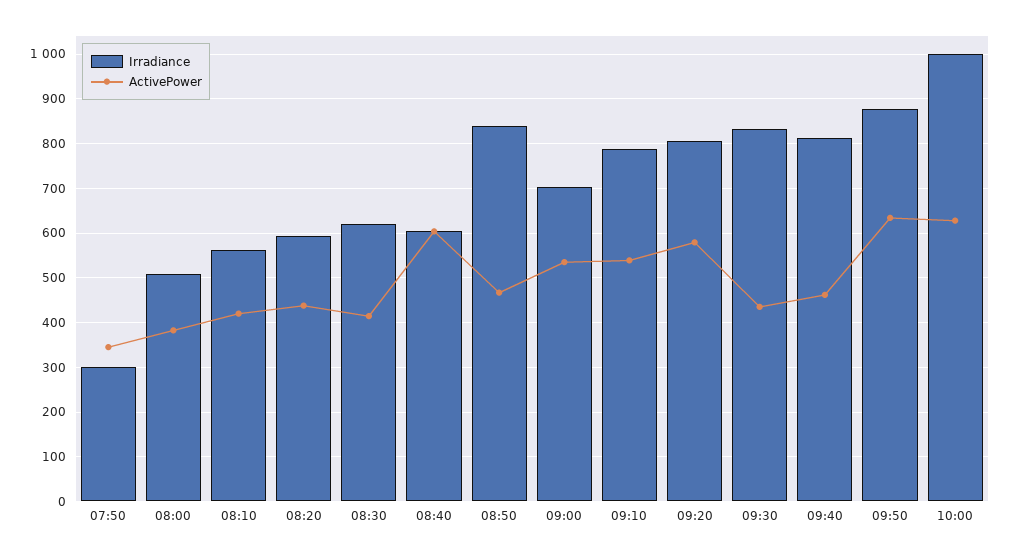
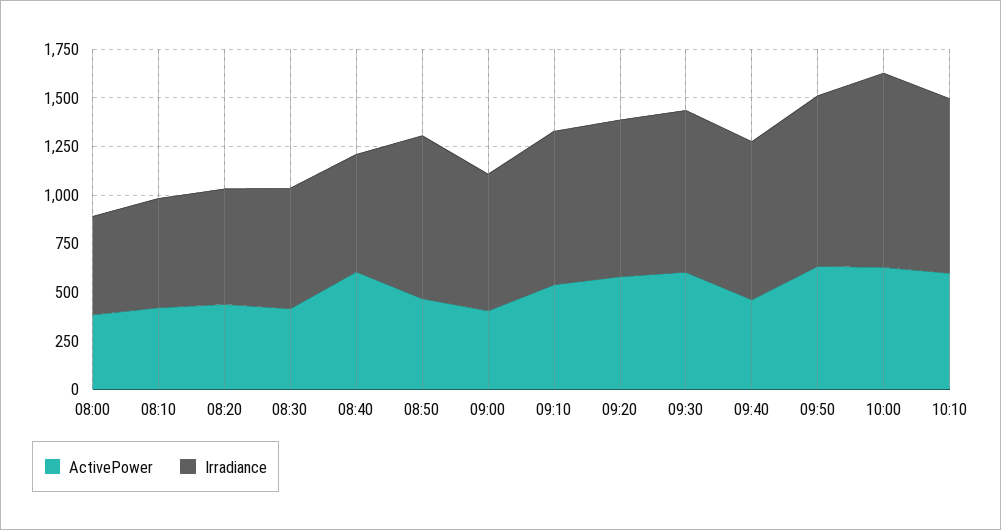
Irradiance, 07:50: 300 -> none
ActivePower, 07:50: 340 -> none
ActivePower, 09:00: 540 -> 400
ActivePower, 09:30: 440 -> 600
ActivePower, 10:10: none -> 600
Irradiance, 10:10: none -> 900

